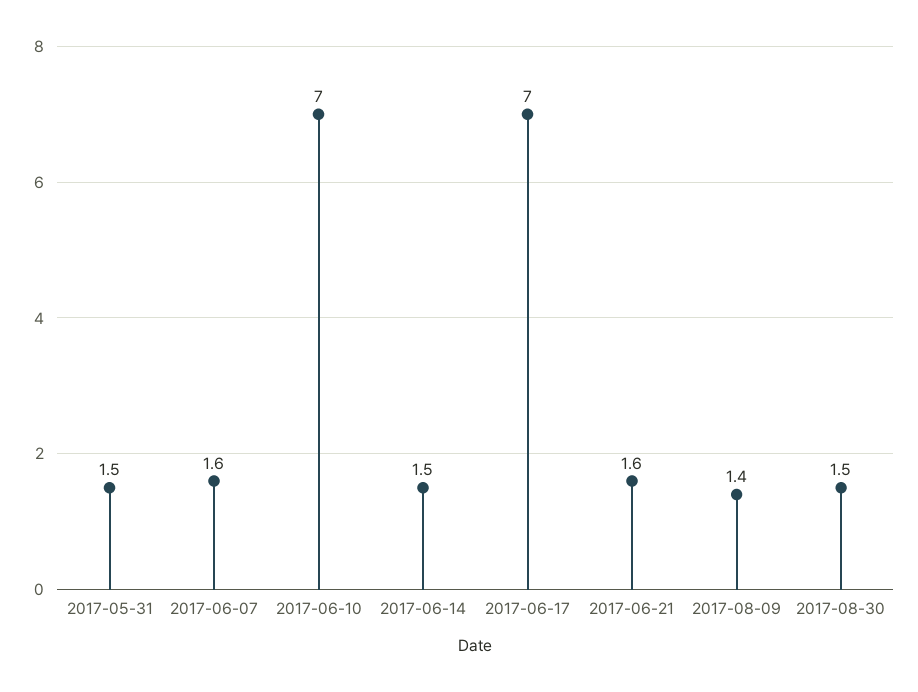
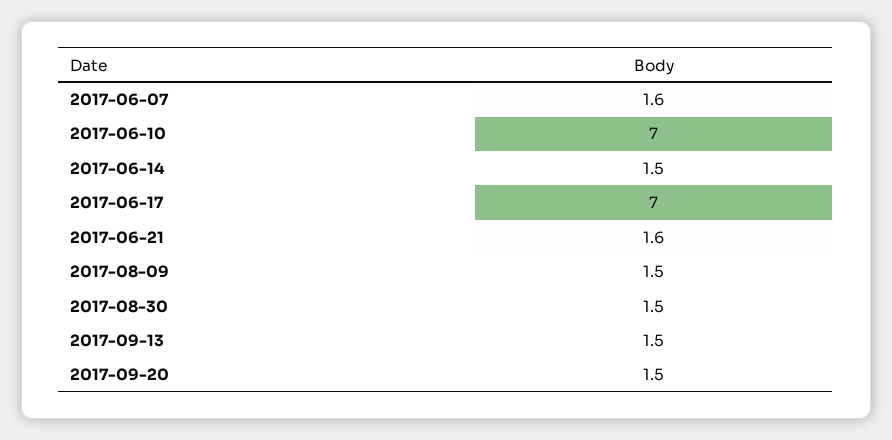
2017-05-31: 1.5 -> none
2017-08-09: 1.4 -> 1.5
2017-09-13: none -> 1.5
2017-09-20: none -> 1.5

